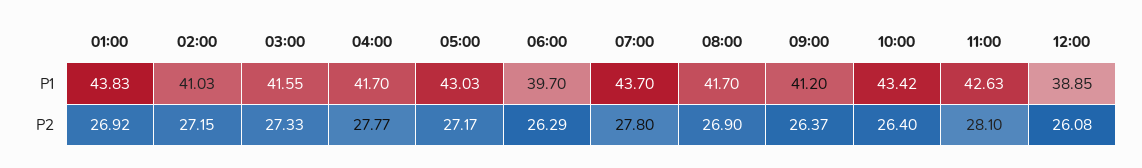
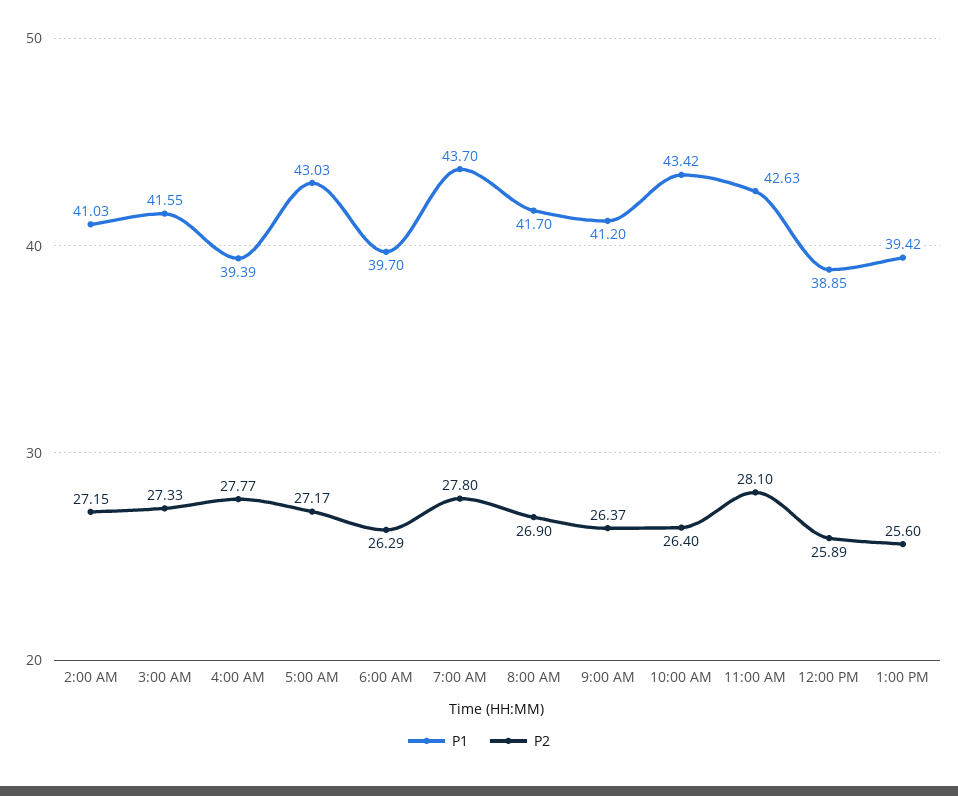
P1, 01:00: 43.83 -> none
P1, 04:00: 41.7 -> 39.39
P2, 01:00: 26.92 -> none
P2, 12:00: 26.08 -> 25.89
P1, 1:00 PM: none -> 39.42
P2, 1:00 PM: none -> 25.6

